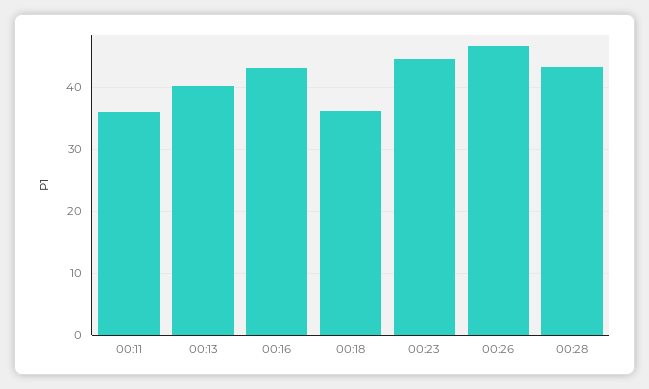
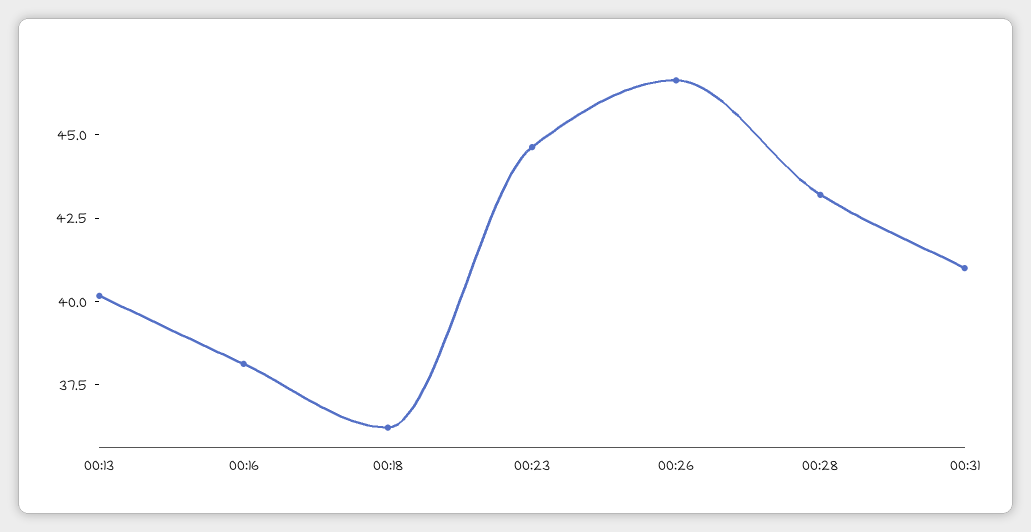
00:11: 36 -> none
00:16: 43 -> 38
00:31: none -> 41

